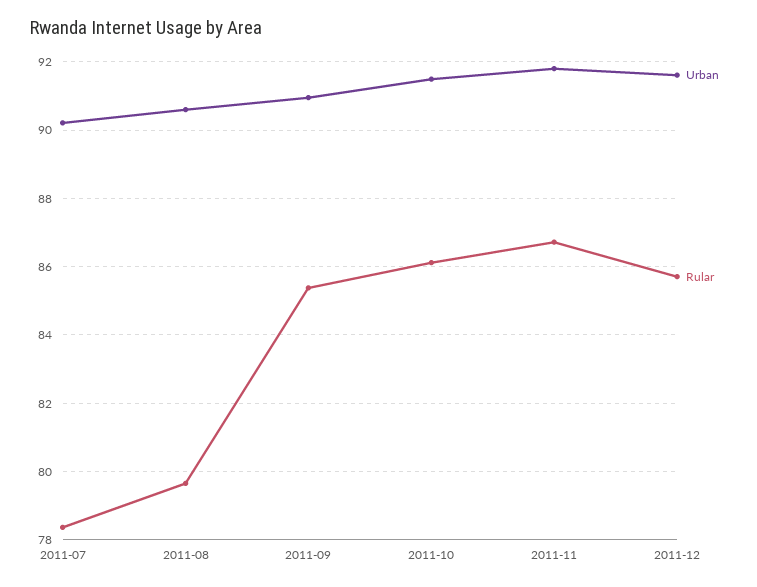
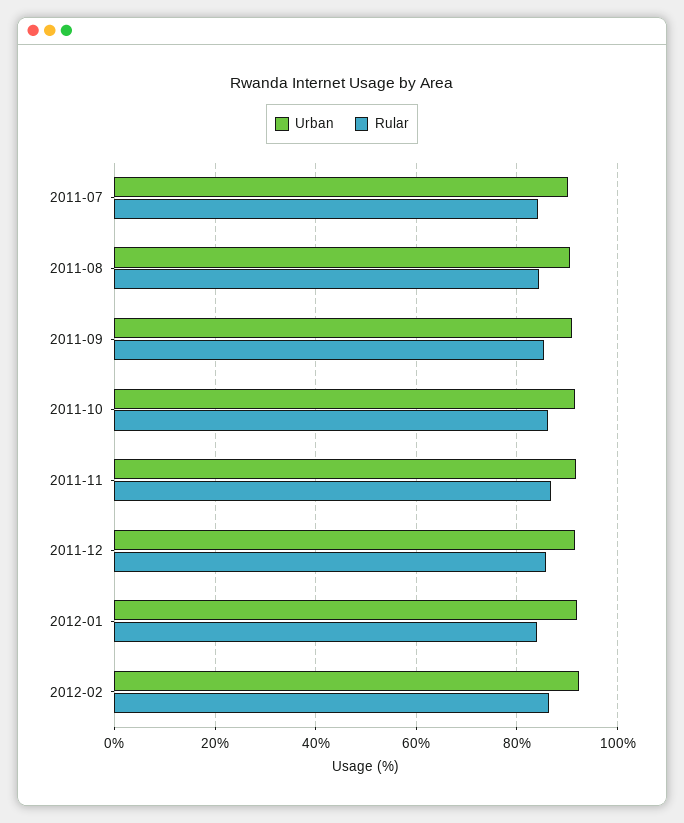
Rular, 2011-07: 78.4 -> 84
Rular, 2011-08: 79.6 -> 84
Urban, 2012-01: none -> 92
Rular, 2012-01: none -> 84
Urban, 2012-02: none -> 92
Rular, 2012-02: none -> 86

